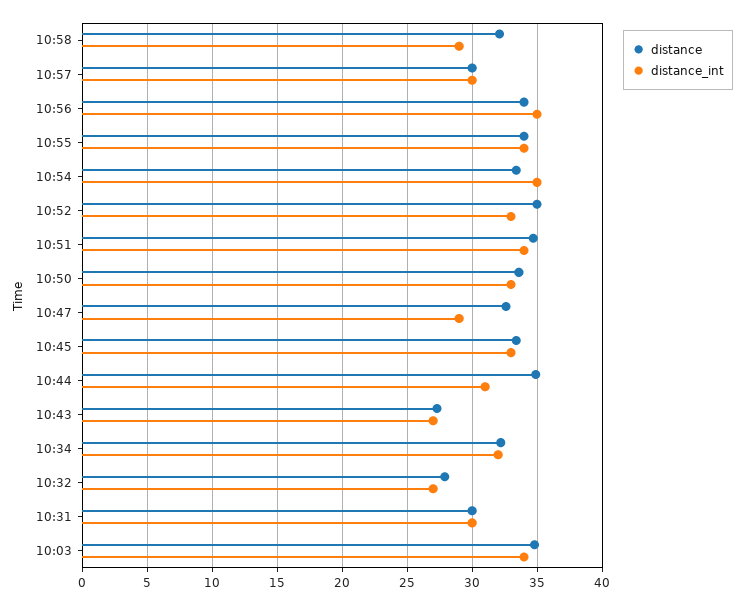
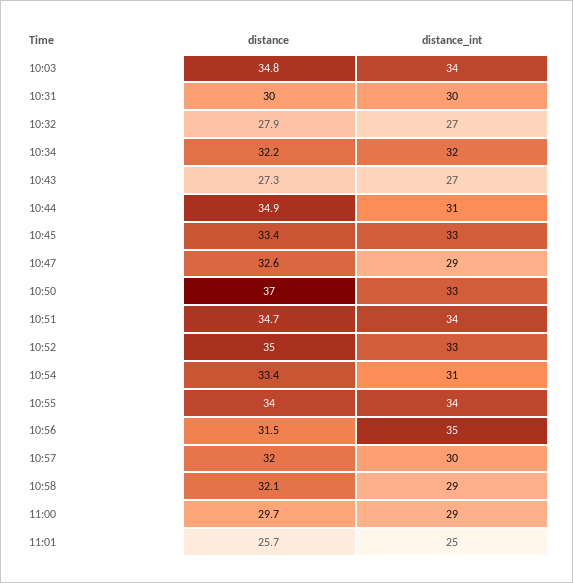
distance, 10:57: 30 -> 32
distance, 10:56: 34 -> 31.5
distance_int, 10:54: 35 -> 31
distance, 10:50: 33.5 -> 37
distance, 11:00: none -> 29.7
distance_int, 11:00: none -> 29
distance, 11:01: none -> 25.7
distance_int, 11:01: none -> 25

